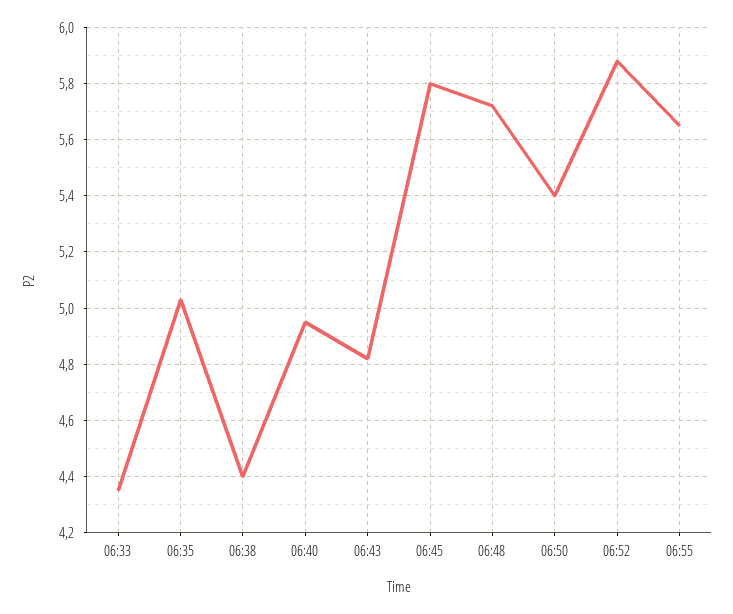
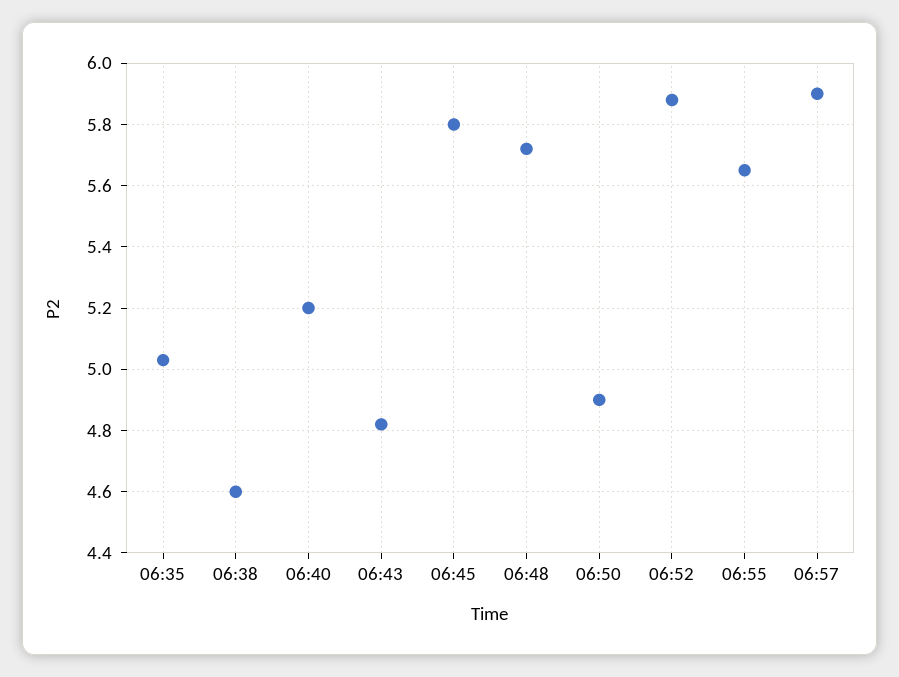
06:33: 4.35 -> none
06:38: 4.4 -> 4.6
06:40: 4.95 -> 5.2
06:50: 5.4 -> 4.9
06:57: none -> 5.9

